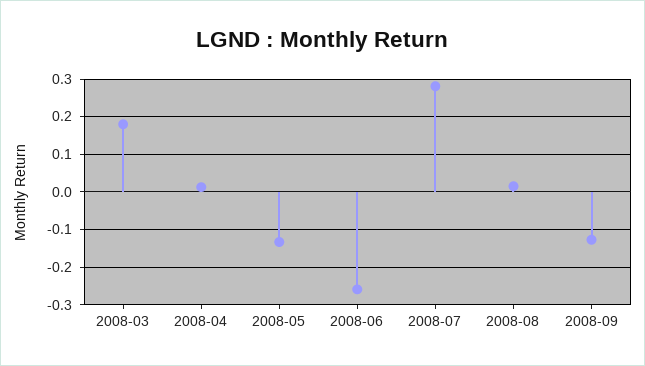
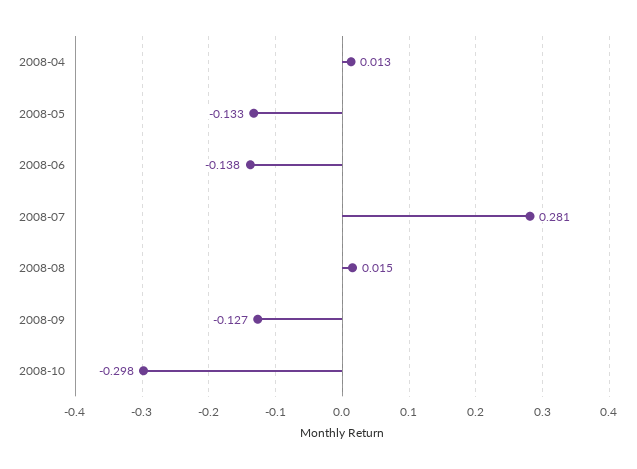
2008-03: 0.18 -> none
2008-06: -0.26 -> -0.138
2008-10: none -> -0.298

